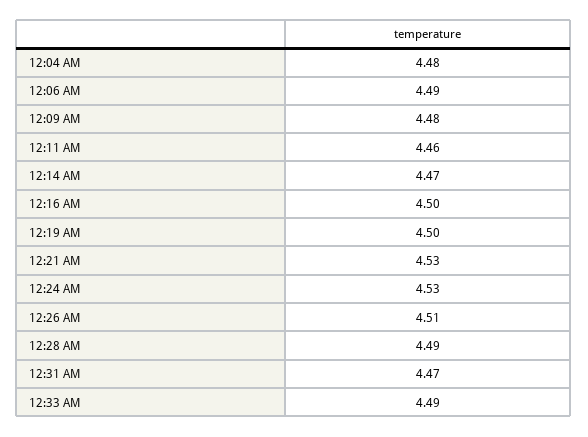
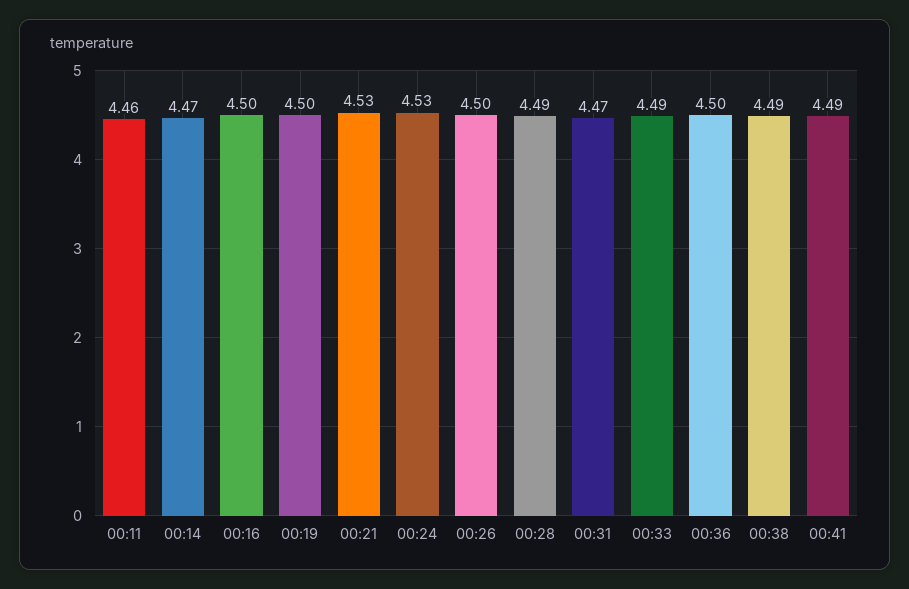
12:04 AM: 4.48 -> none
12:06 AM: 4.49 -> none
12:09 AM: 4.48 -> none
12:26 AM: 4.51 -> 4.5
00:36: none -> 4.5
00:38: none -> 4.49
00:41: none -> 4.49

